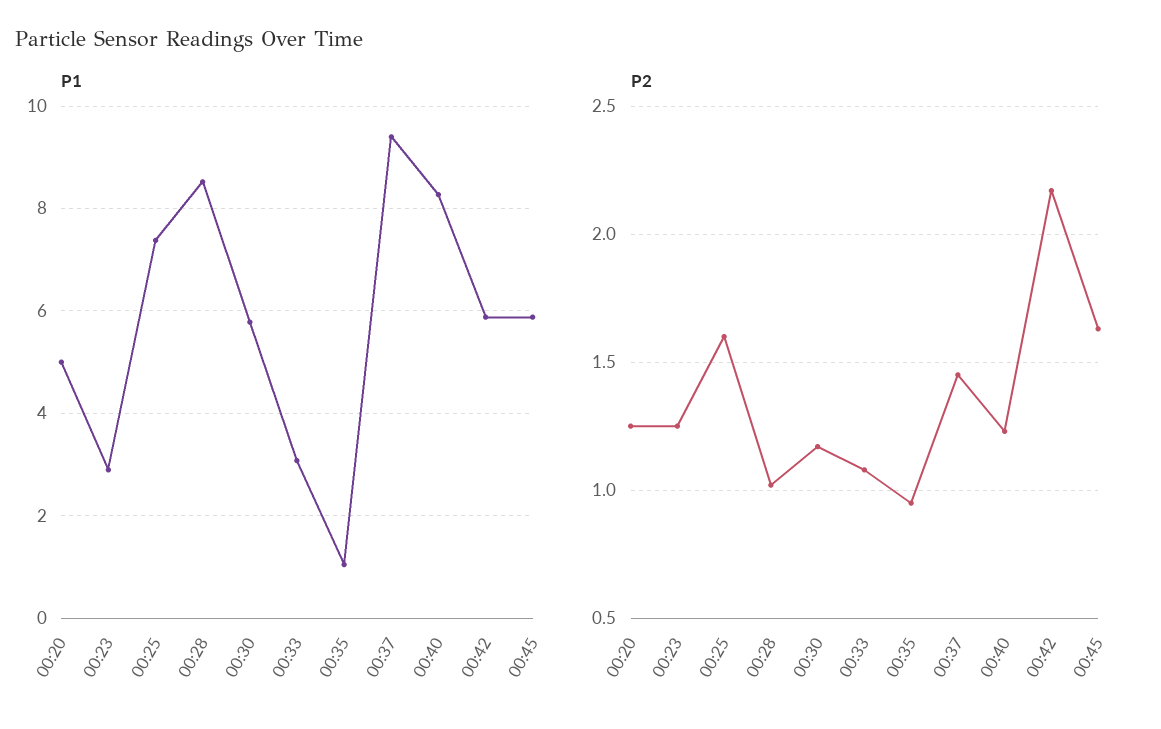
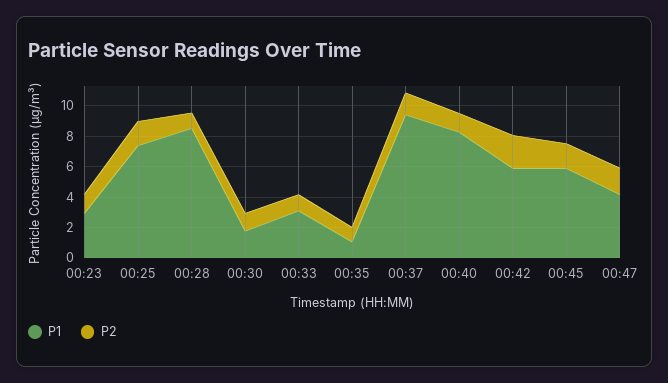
P1, 00:20: 5 -> none
P1, 00:30: 5.8 -> 2
P2, 00:20: 1.25 -> none
P1, 00:47: none -> 4
P2, 00:47: none -> 2

